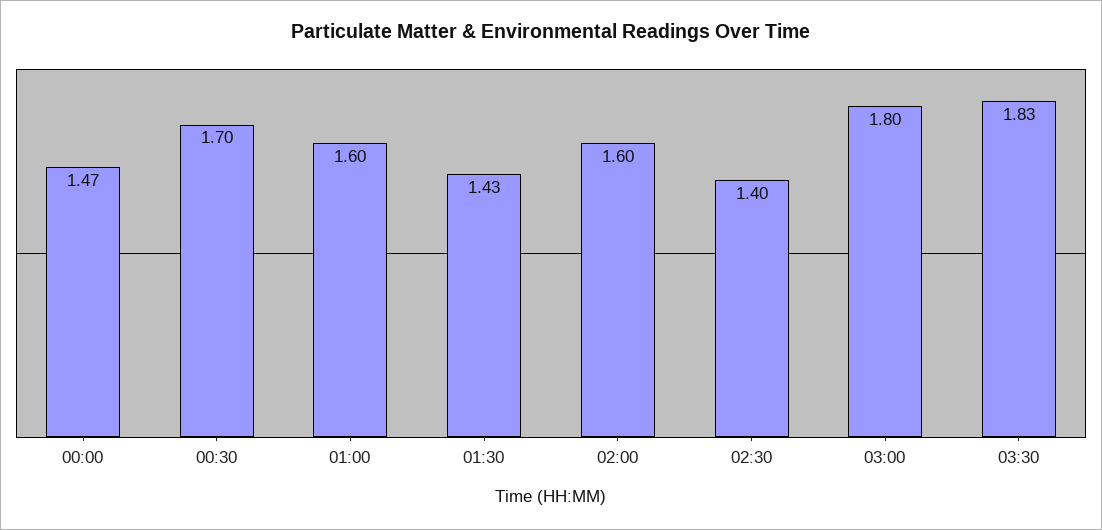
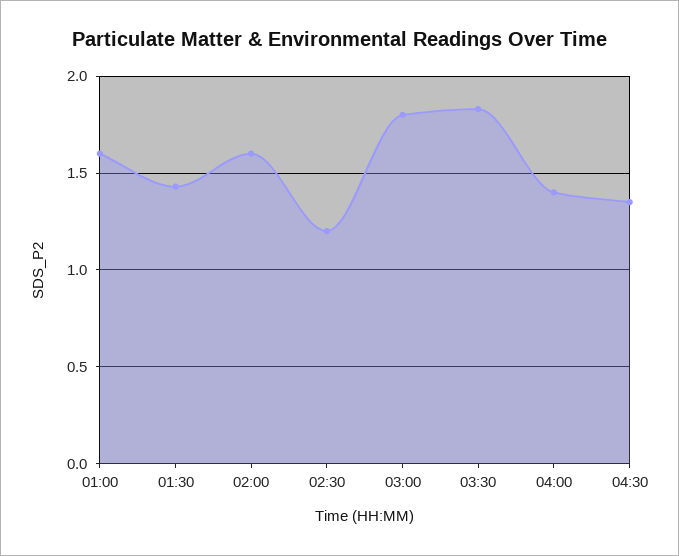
00:00: 1.47 -> none
00:30: 1.7 -> none
02:30: 1.4 -> 1.2
04:00: none -> 1.4
04:30: none -> 1.35

